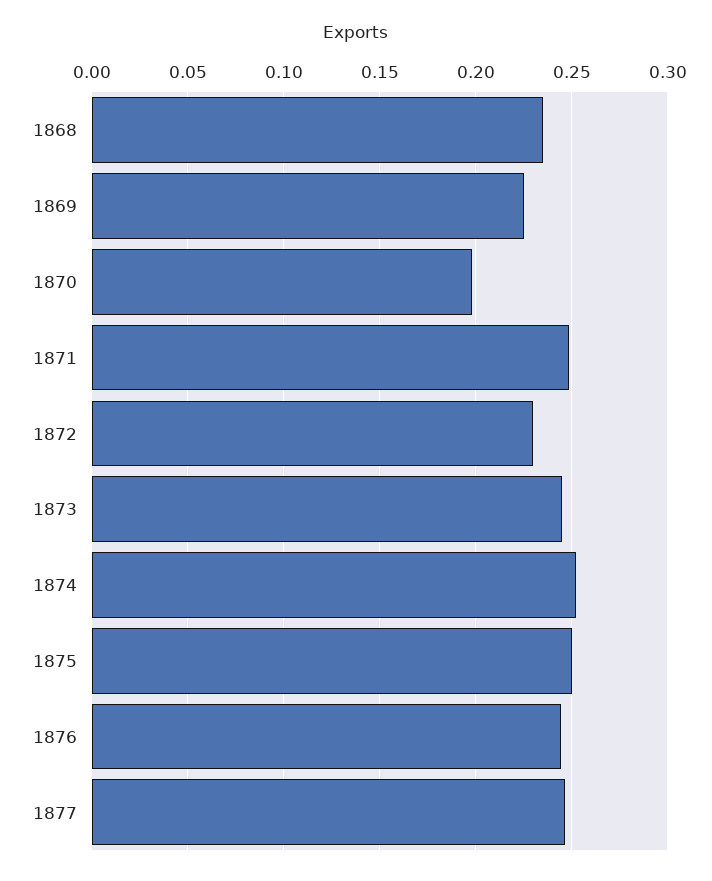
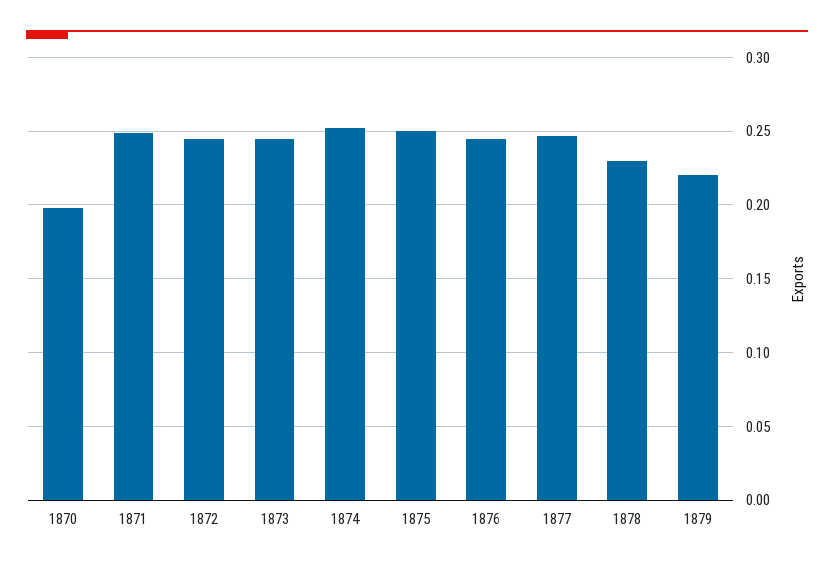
1868: 0.235 -> none
1869: 0.225 -> none
1872: 0.23 -> 0.245
1878: none -> 0.23
1879: none -> 0.22

